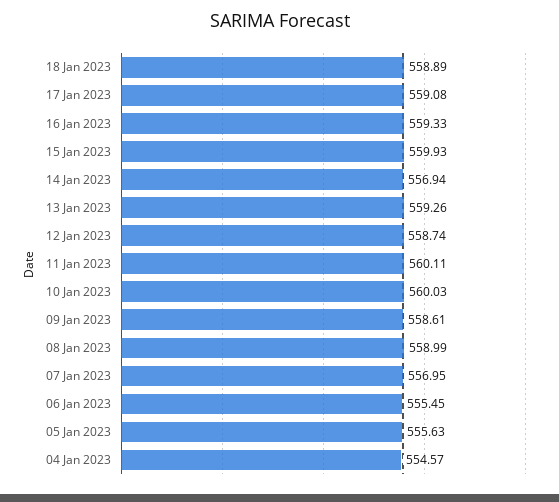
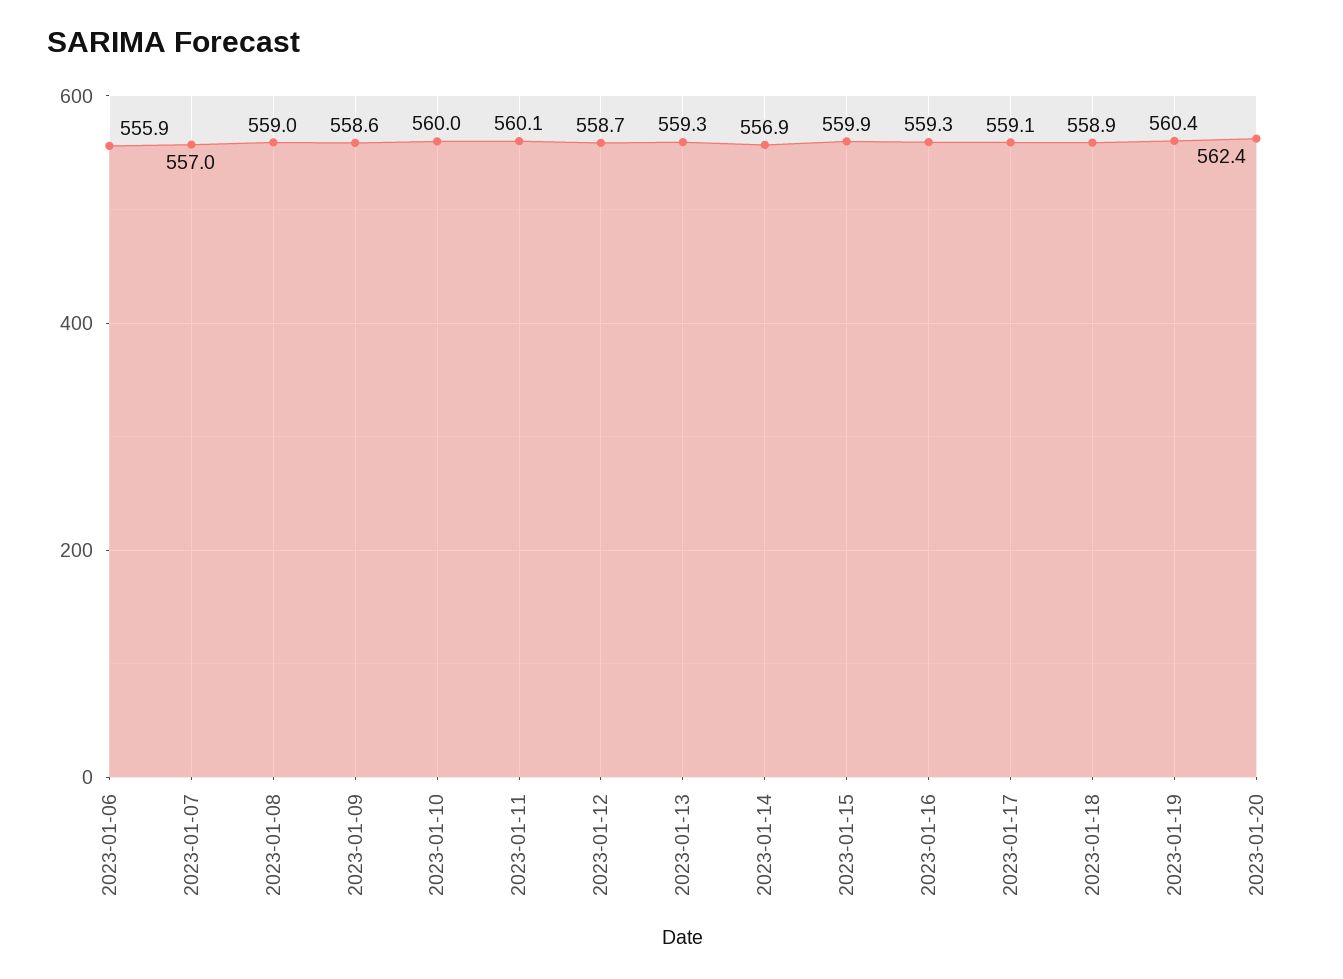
06 Jan 2023: 555.45 -> 555.9
05 Jan 2023: 555.63 -> none
04 Jan 2023: 554.57 -> none
2023-01-19: none -> 560.4
2023-01-20: none -> 562.4

